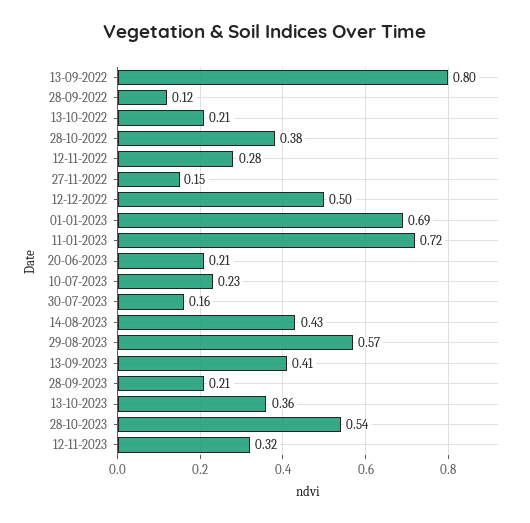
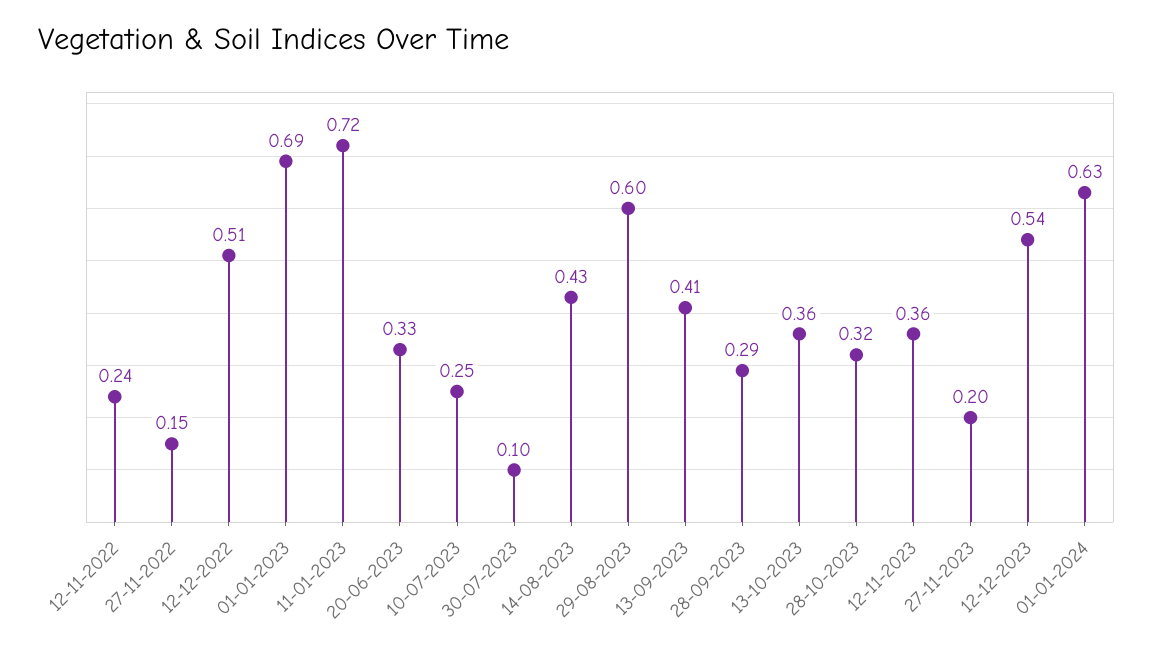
13-09-2022: 0.8 -> none
28-09-2022: 0.12 -> none
13-10-2022: 0.21 -> none
28-10-2022: 0.38 -> none
12-11-2022: 0.28 -> 0.24
12-12-2022: 0.5 -> 0.51
20-06-2023: 0.21 -> 0.33
10-07-2023: 0.23 -> 0.25
30-07-2023: 0.16 -> 0.1
29-08-2023: 0.57 -> 0.6
28-09-2023: 0.21 -> 0.29
28-10-2023: 0.54 -> 0.32
12-11-2023: 0.32 -> 0.36
27-11-2023: none -> 0.2
12-12-2023: none -> 0.54
01-01-2024: none -> 0.63

